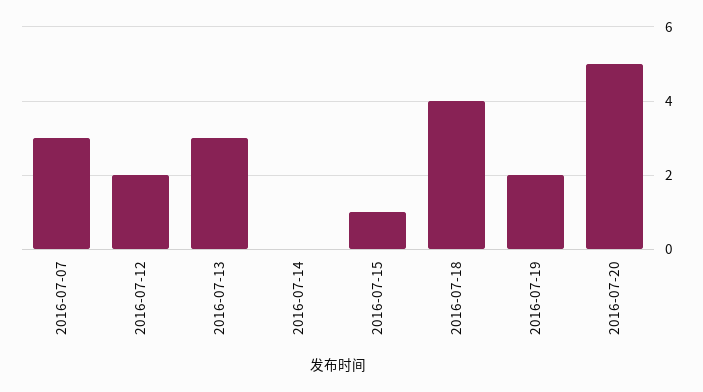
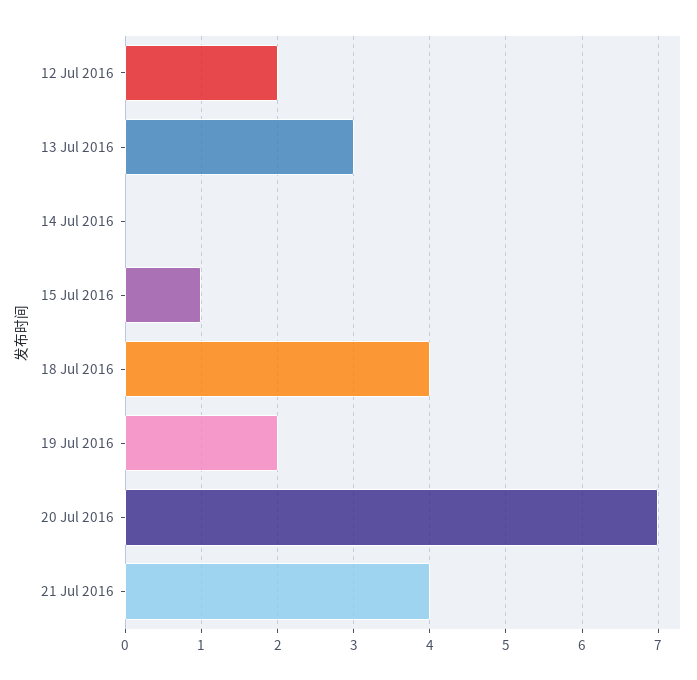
2016-07-07: 3 -> none
2016-07-20: 5 -> 7
21 Jul 2016: none -> 4

